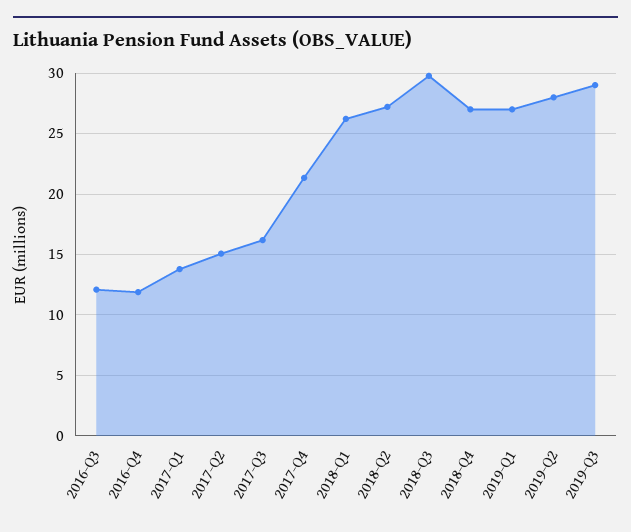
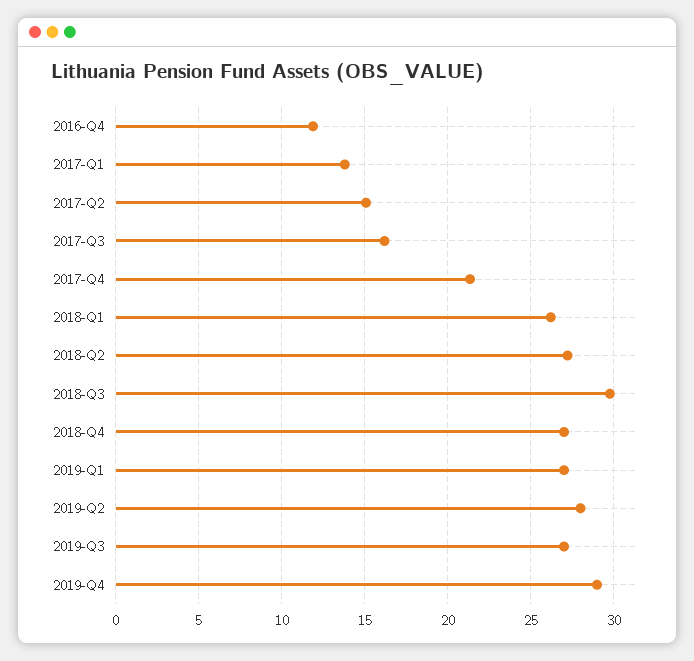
2016-Q3: 12 -> none
2019-Q3: 29 -> 27
2019-Q4: none -> 29

